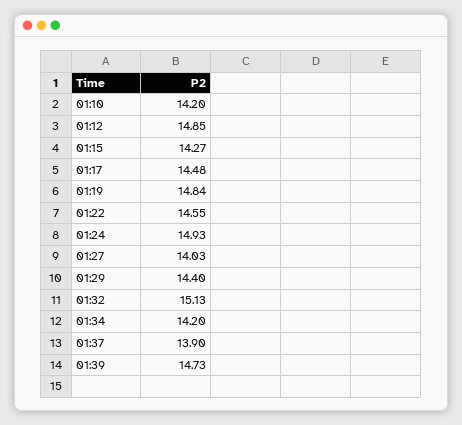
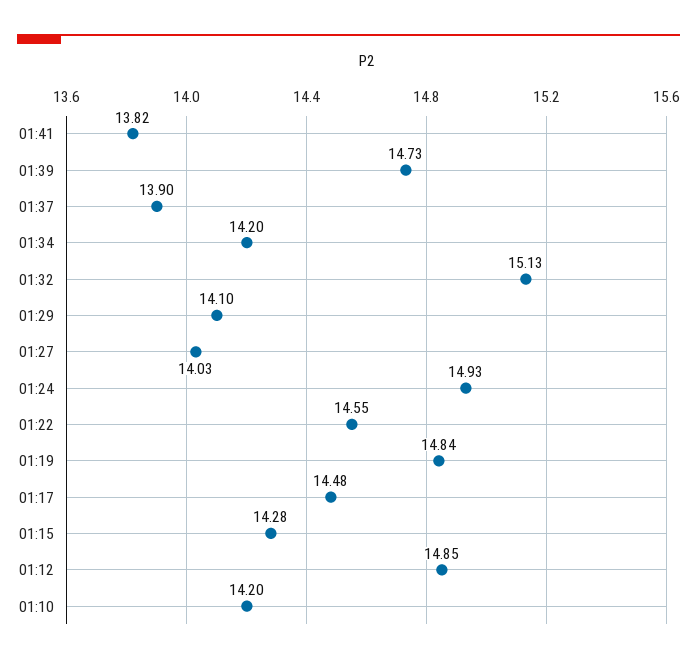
01:15: 14.27 -> 14.28
01:29: 14.4 -> 14.1
01:41: none -> 13.82

